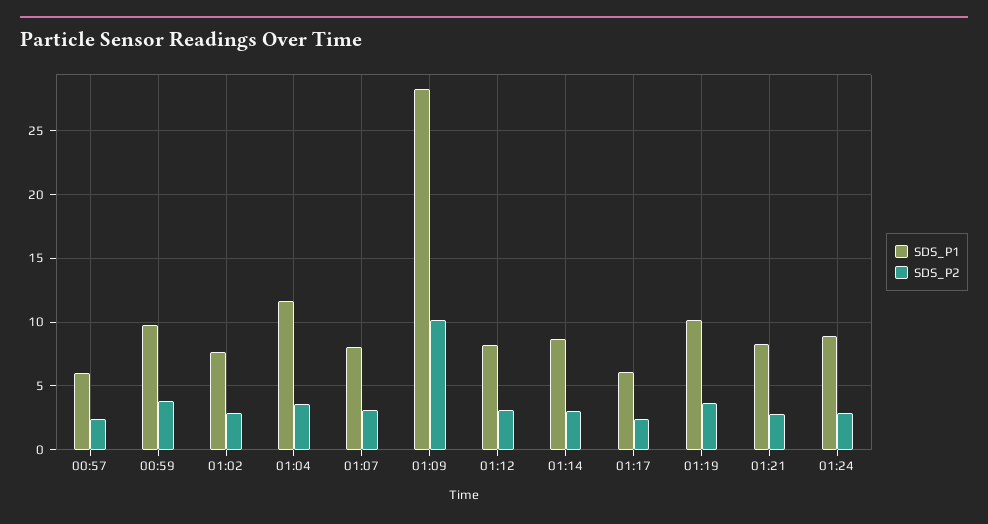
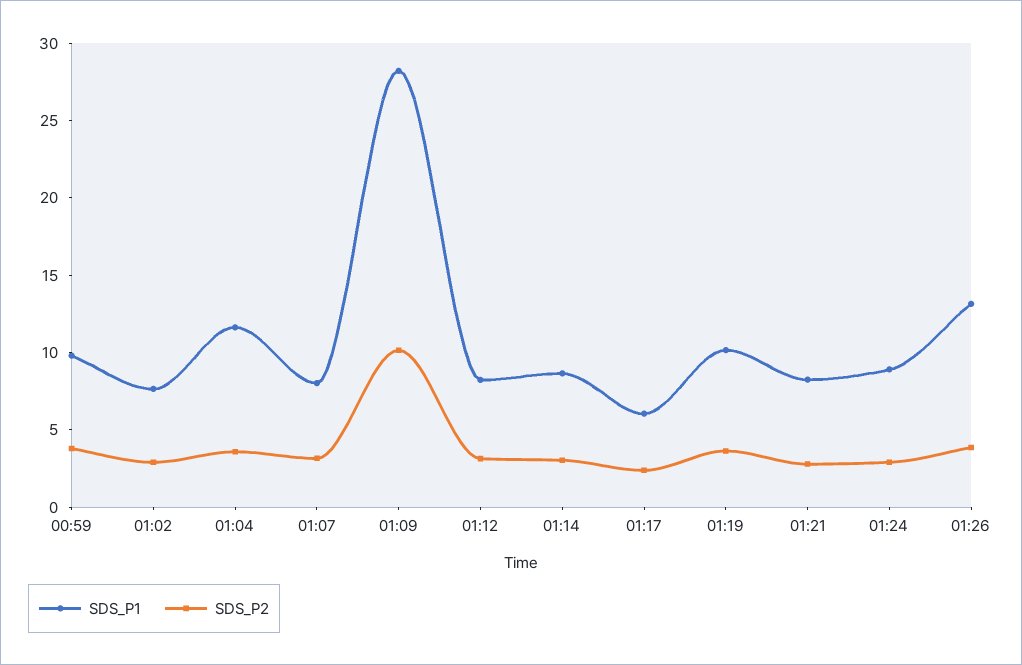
SDS_P1, 00:57: 6 -> none
SDS_P2, 00:57: 2.5 -> none
SDS_P1, 01:26: none -> 13
SDS_P2, 01:26: none -> 4

